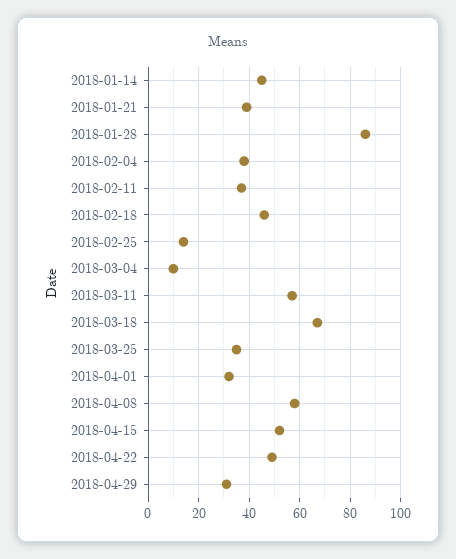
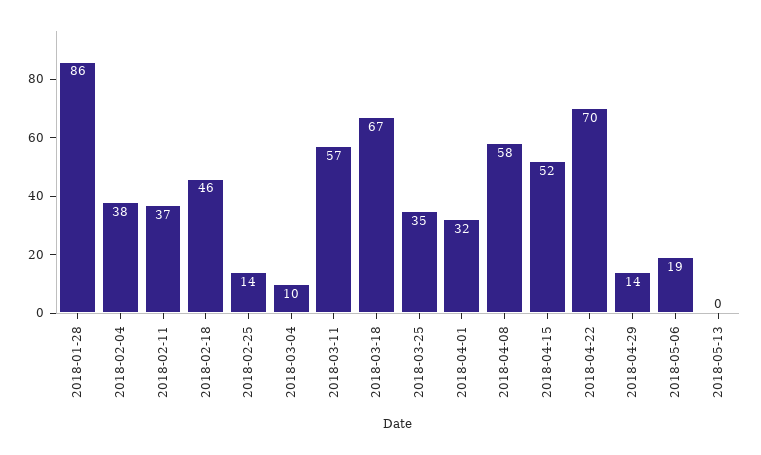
2018-01-14: 45 -> none
2018-01-21: 40 -> none
2018-04-22: 50 -> 70
2018-04-29: 30 -> 14
2018-05-06: none -> 19
2018-05-13: none -> 0

